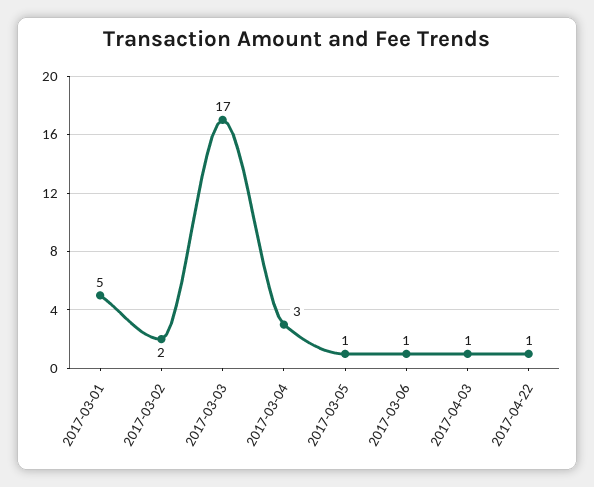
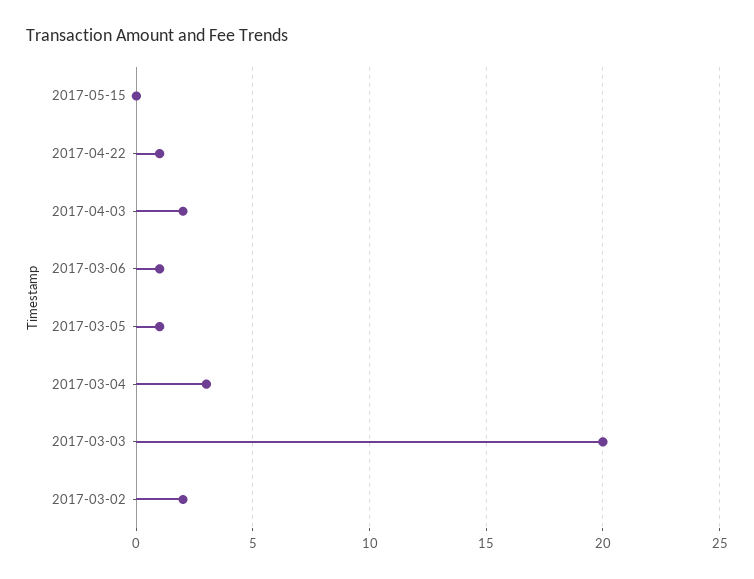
2017-03-01: 5 -> none
2017-03-03: 17 -> 20
2017-04-03: 1 -> 2
2017-05-15: none -> 0

